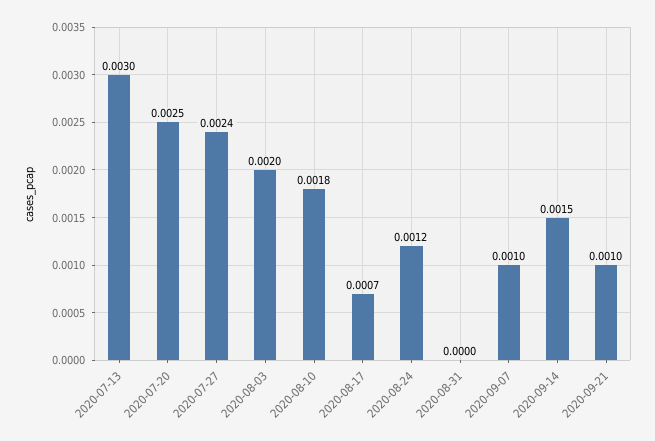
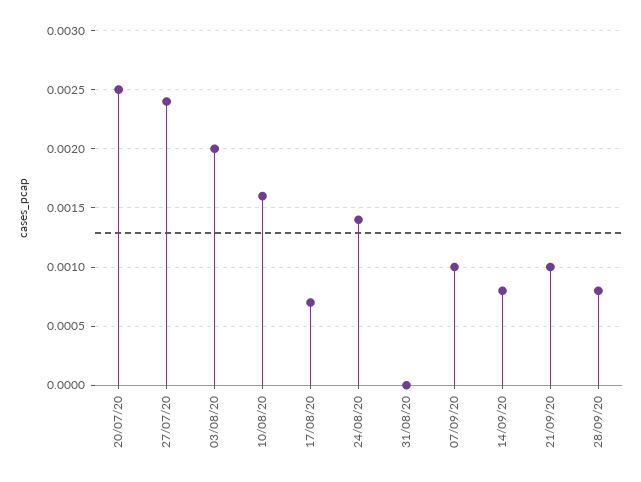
2020-07-13: 0.003 -> none
2020-08-10: 0.0018 -> 0.0016
2020-08-24: 0.0012 -> 0.0014
2020-09-14: 0.0015 -> 0.0008
28/09/20: none -> 0.0008

